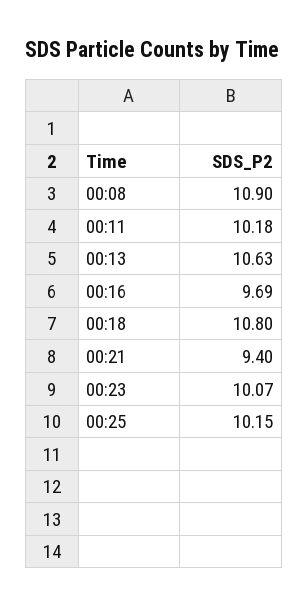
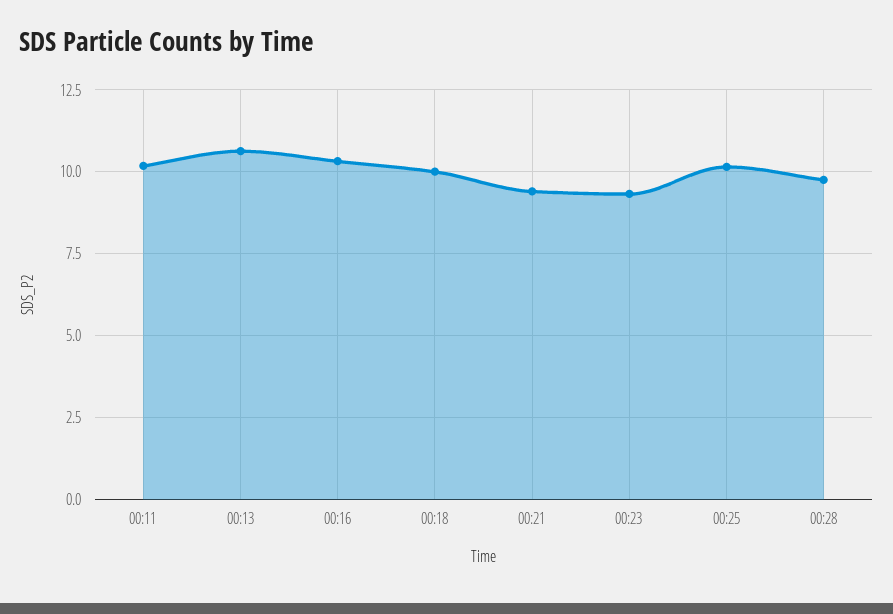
00:08: 10.9 -> none
00:16: 9.69 -> 10.25
00:18: 10.8 -> 10
00:23: 10.07 -> 9.25
00:28: none -> 9.75

